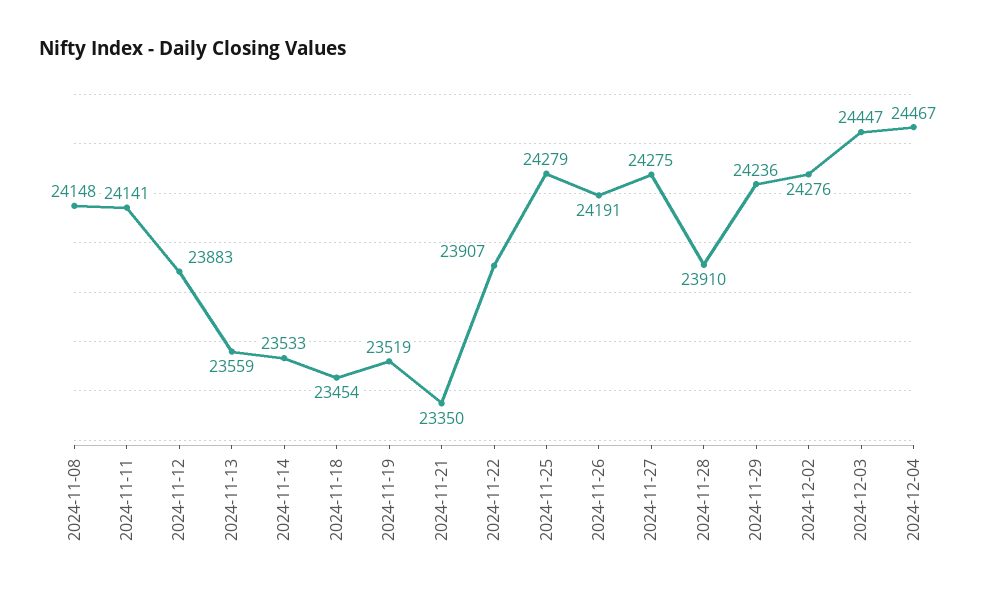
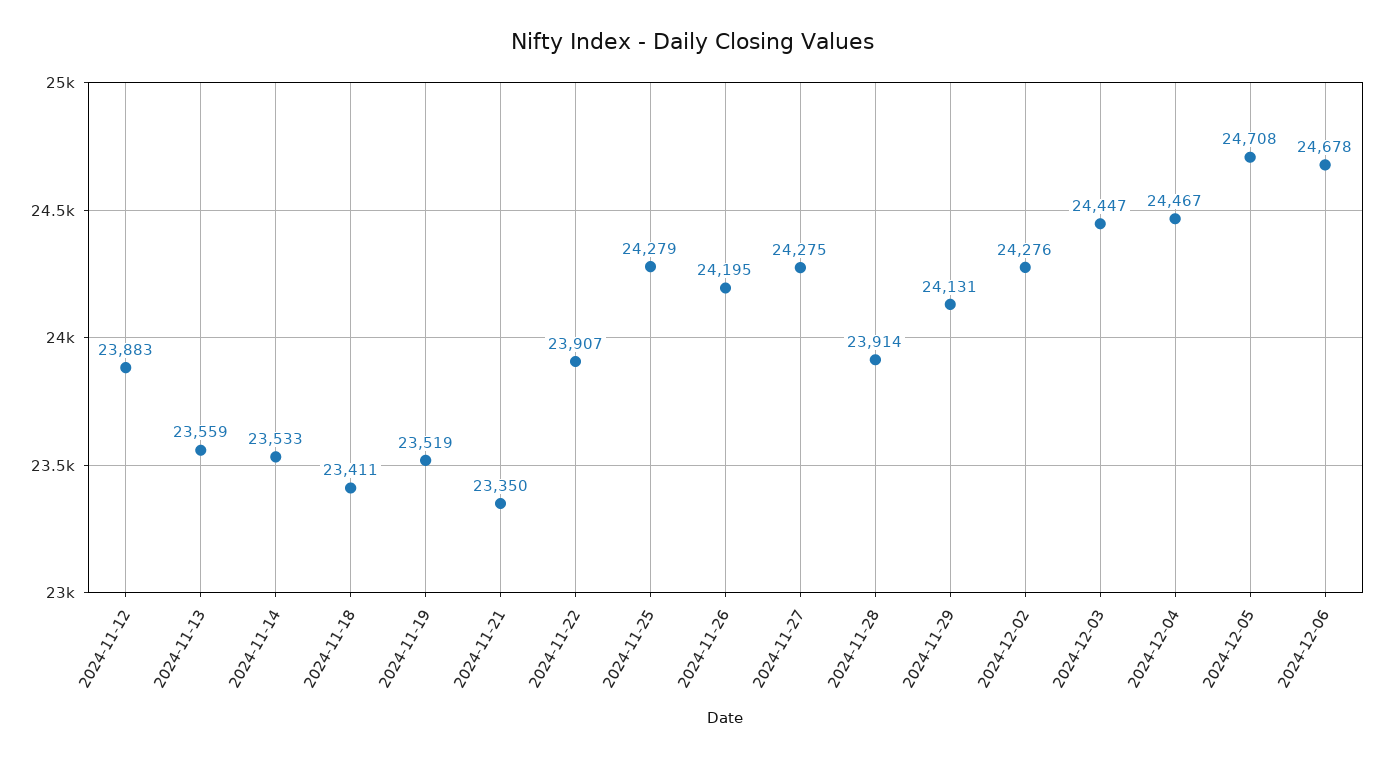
2024-11-08: 24148 -> none
2024-11-11: 24141 -> none
2024-11-18: 23454 -> 23411
2024-11-26: 24191 -> 24195
2024-11-28: 23910 -> 23914
2024-11-29: 24236 -> 24131
2024-12-05: none -> 24708
2024-12-06: none -> 24678

